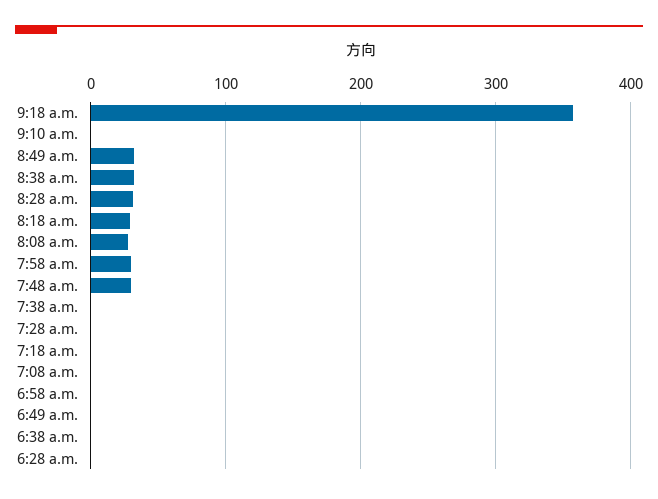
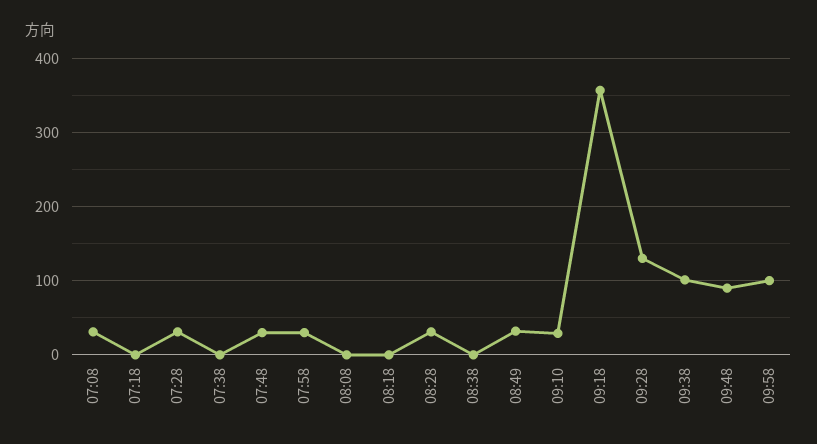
9:10 a.m.: 0 -> 30
8:38 a.m.: 30 -> 0
8:18 a.m.: 30 -> 0
8:08 a.m.: 30 -> 0
7:28 a.m.: 0 -> 30
7:08 a.m.: 0 -> 30
6:58 a.m.: 0 -> none
6:49 a.m.: 0 -> none
6:38 a.m.: 0 -> none
6:28 a.m.: 0 -> none
09:28: none -> 130
09:38: none -> 100
09:48: none -> 90
09:58: none -> 100

